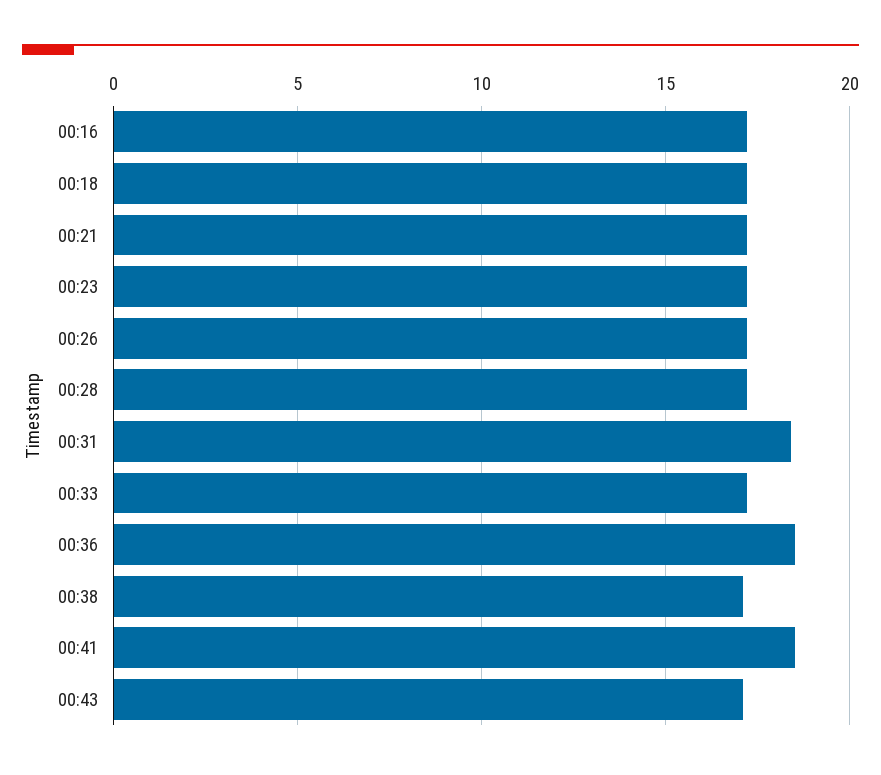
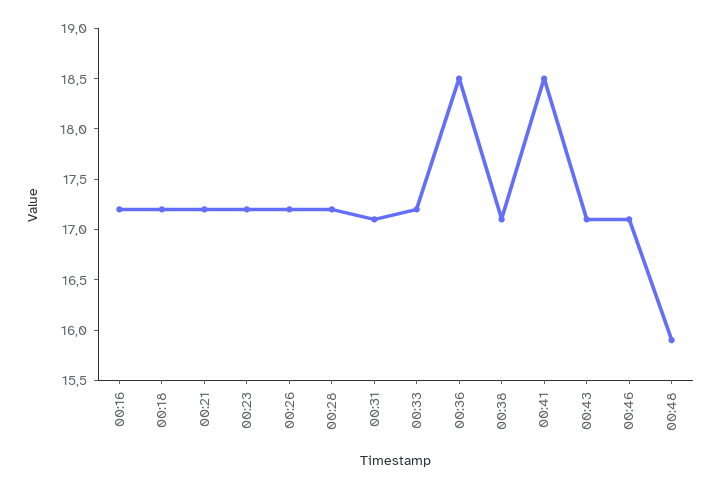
00:31: 18.5 -> 17.1
00:46: none -> 17.1
00:48: none -> 15.9

